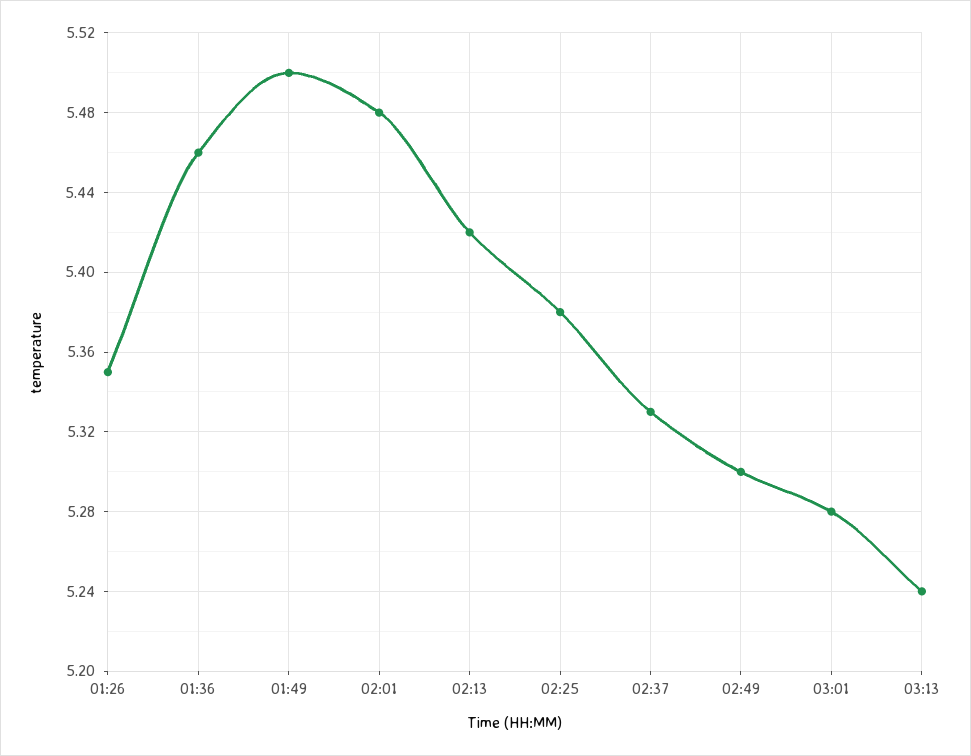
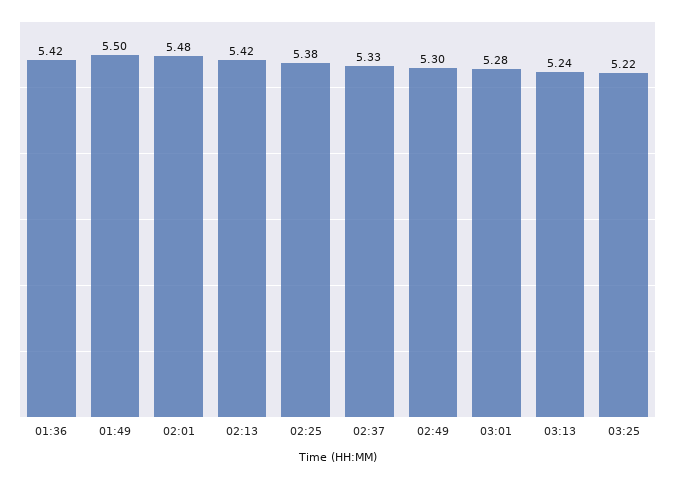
01:26: 5.35 -> none
01:36: 5.46 -> 5.42
03:25: none -> 5.22

